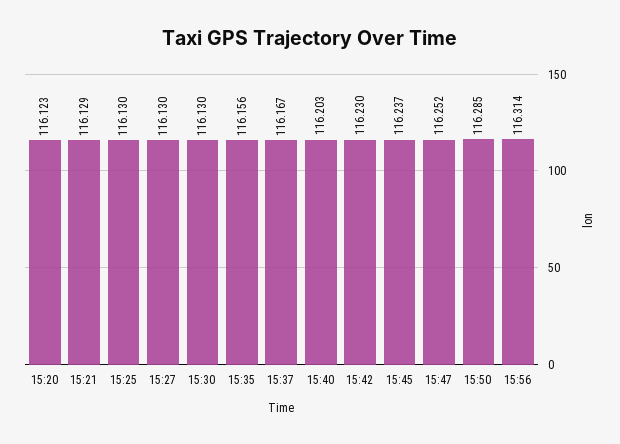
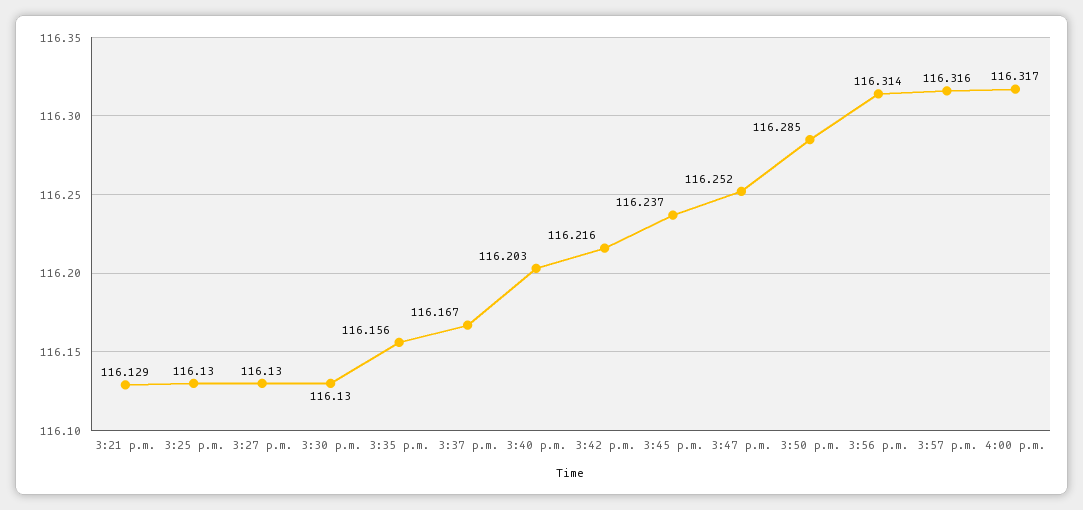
15:20: 116.123 -> none
15:42: 116.23 -> 116.216
3:57 p.m.: none -> 116.316
4:00 p.m.: none -> 116.317

